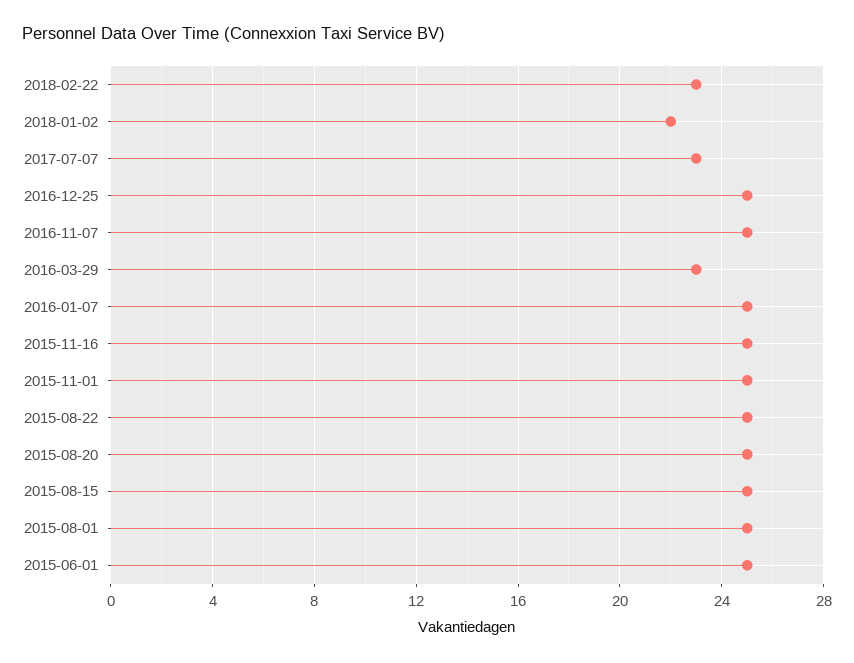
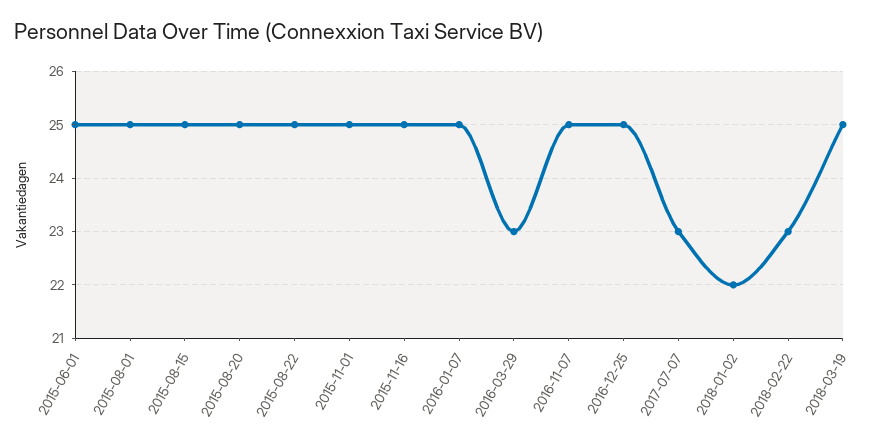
2018-03-19: none -> 25

